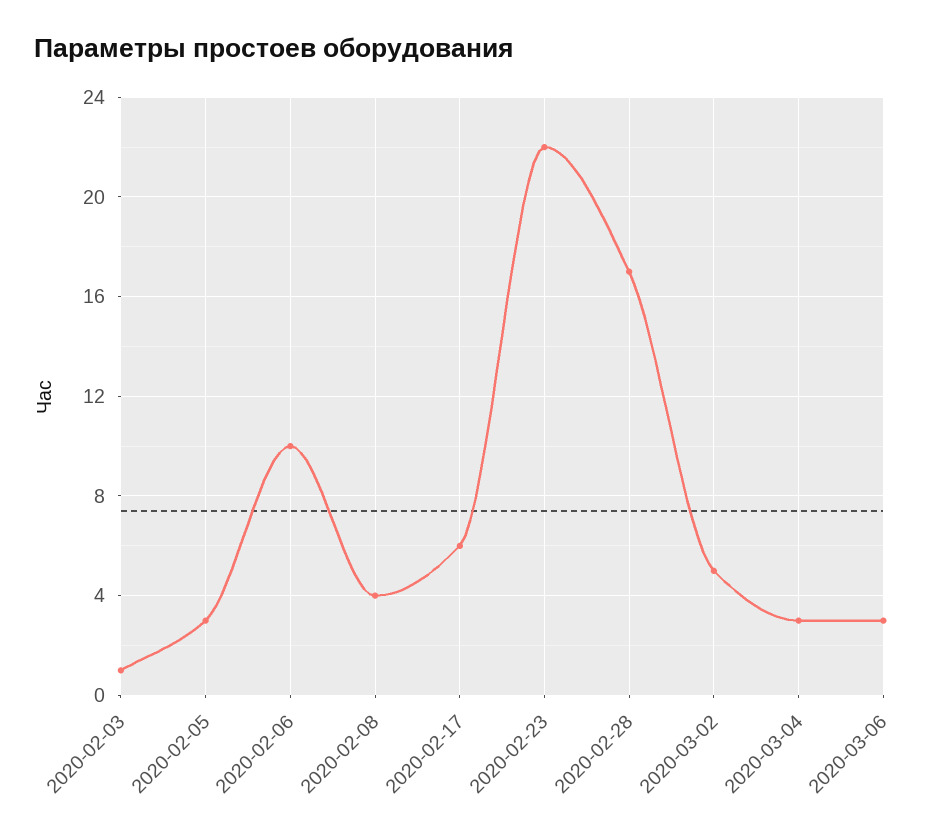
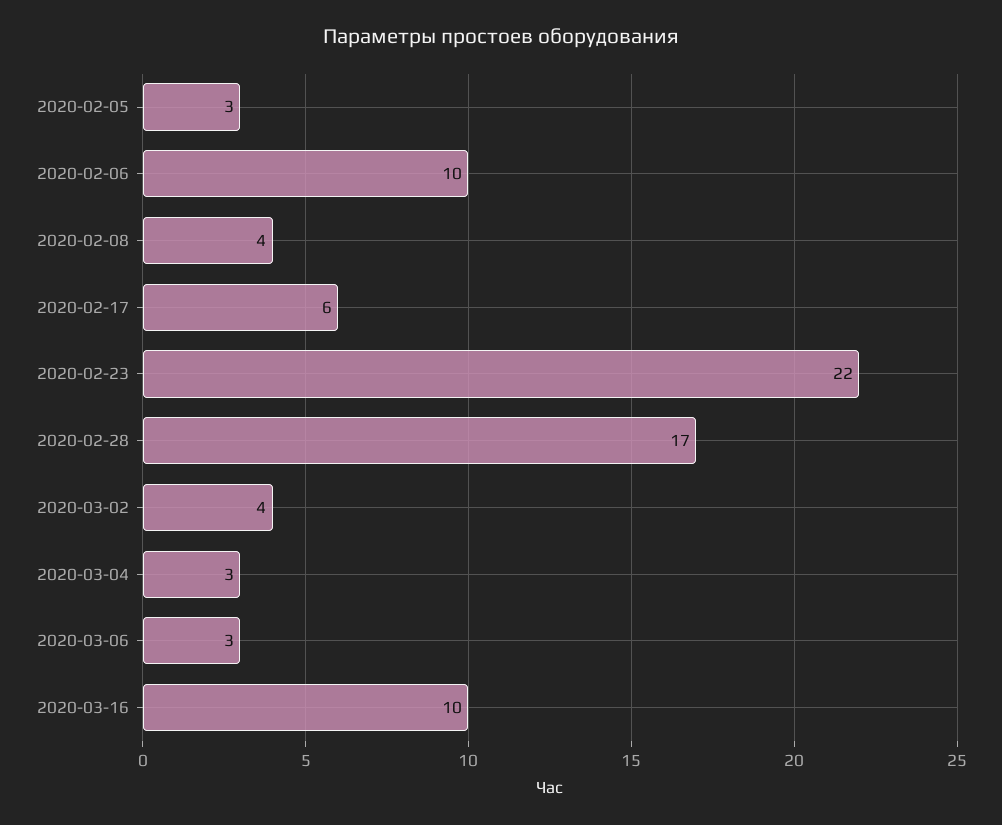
2020-02-03: 1 -> none
2020-03-02: 5 -> 4
2020-03-16: none -> 10

